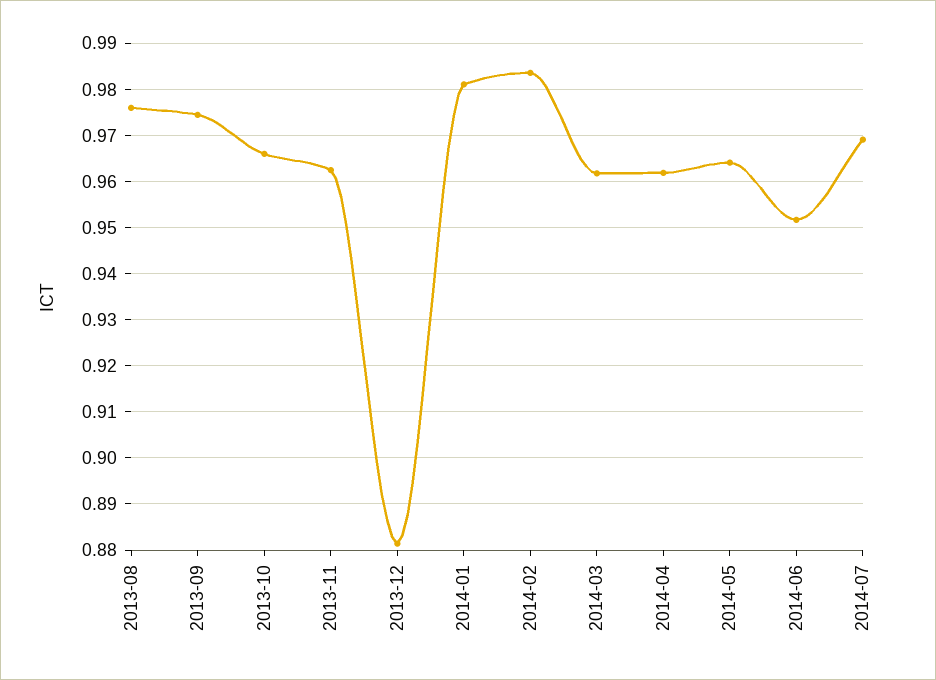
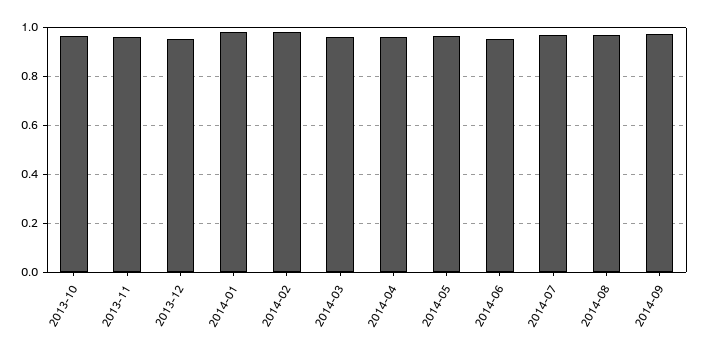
2013-08: 0.976 -> none
2013-09: 0.974 -> none
2013-12: 0.882 -> 0.95
2014-08: none -> 0.975
2014-09: none -> 0.975

